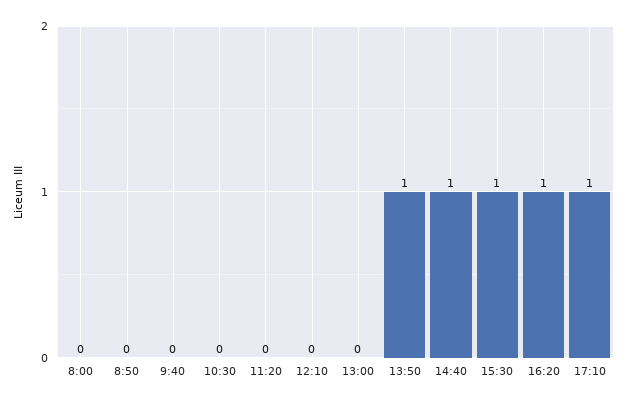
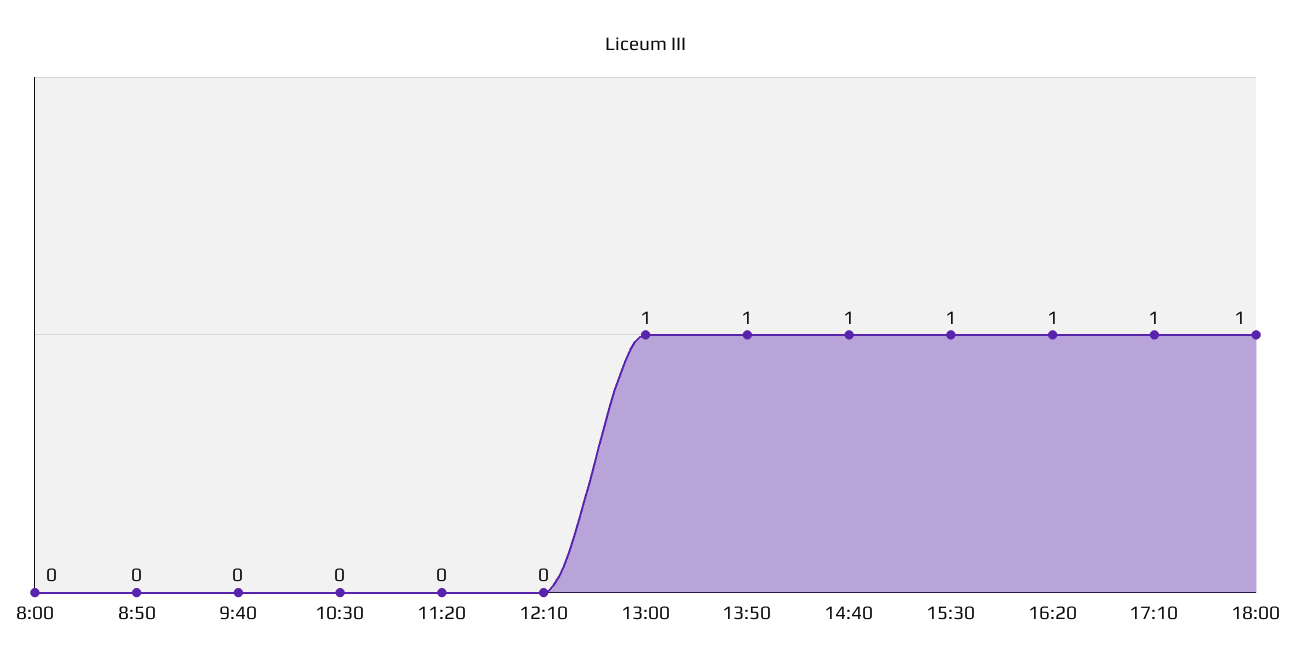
13:00: 0 -> 1
18:00: none -> 1

